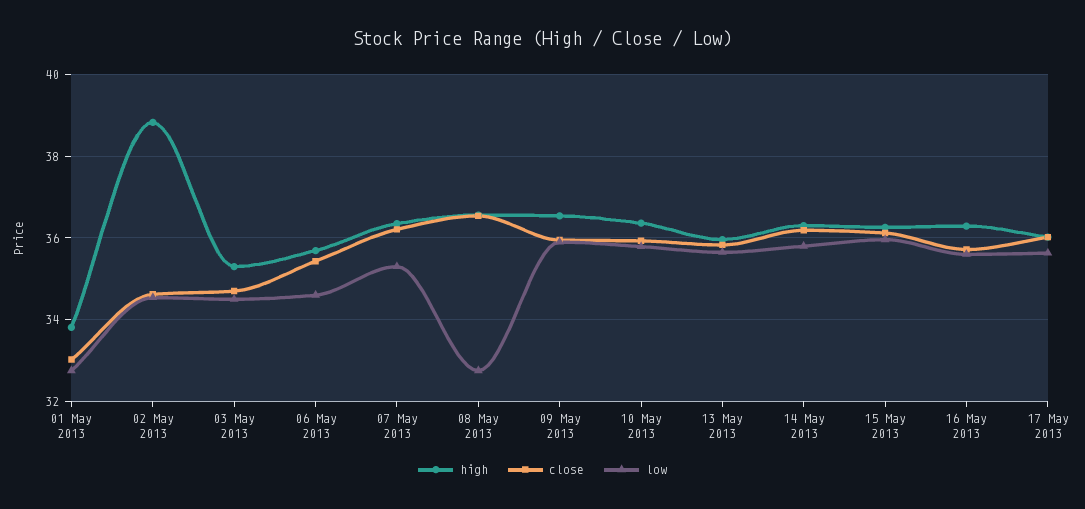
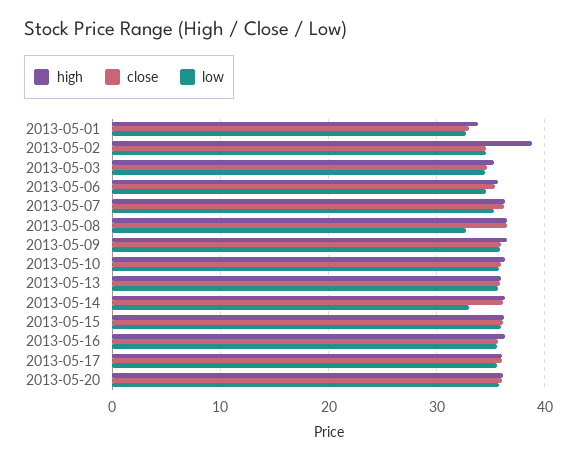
low, 14 May 2013: 35.8 -> 33
high, 2013-05-20: none -> 36
close, 2013-05-20: none -> 36
low, 2013-05-20: none -> 36

